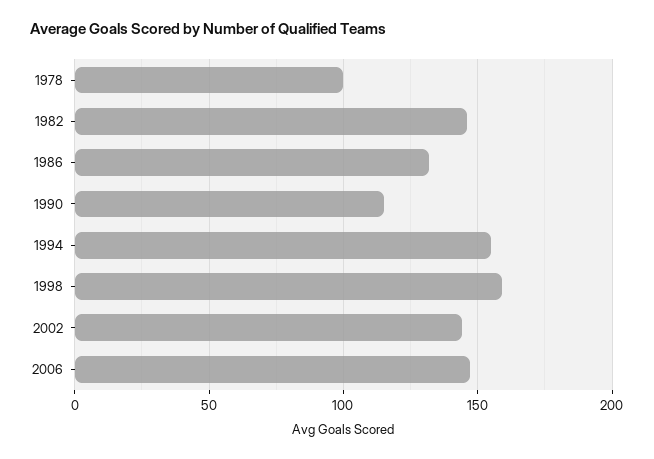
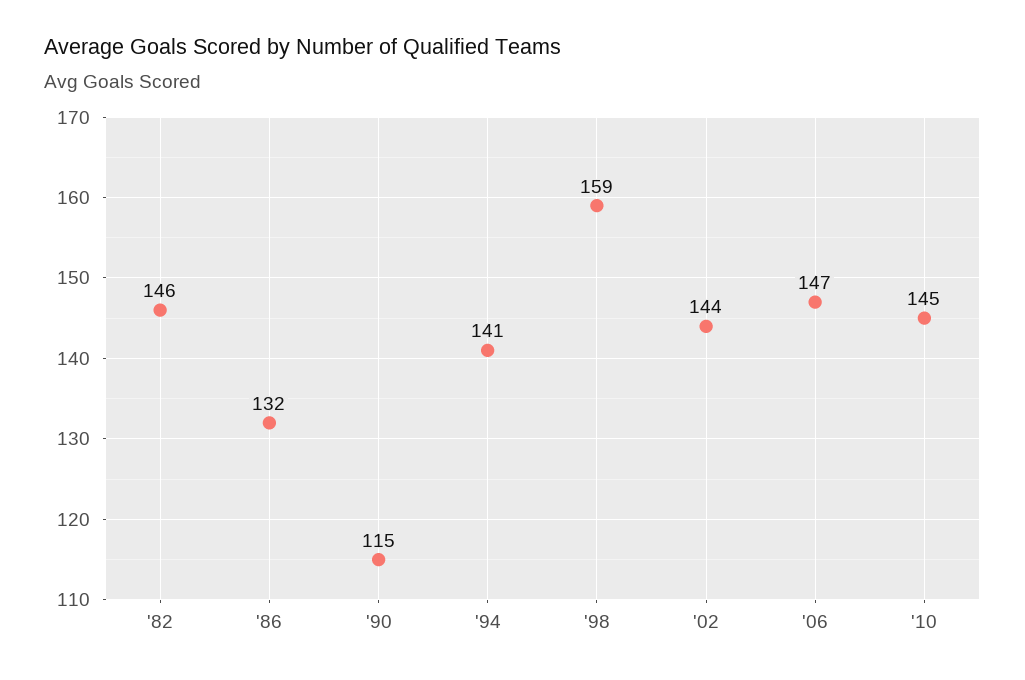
1978: 100 -> none
1994: 155 -> 141
'10: none -> 145

